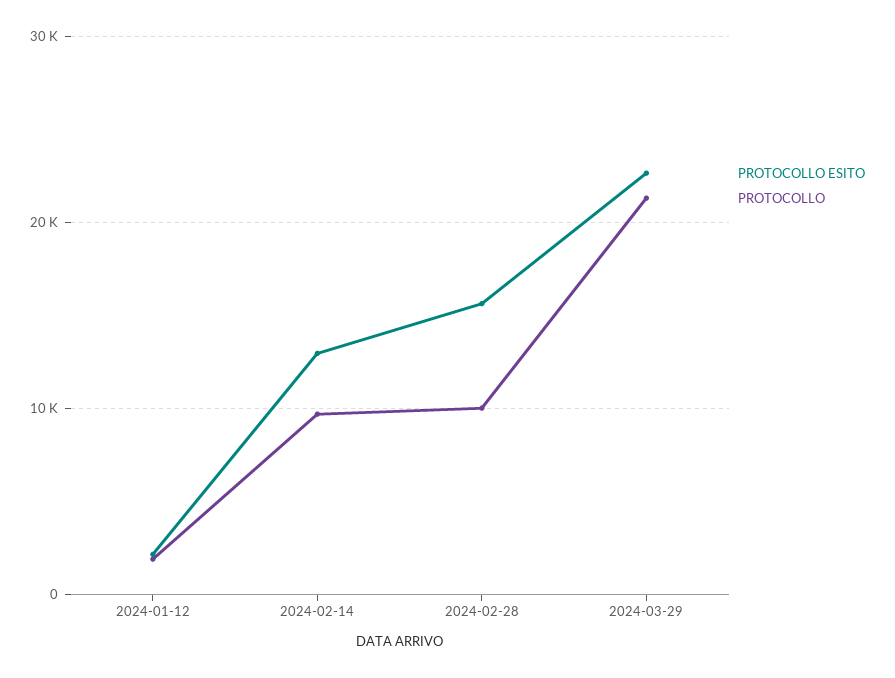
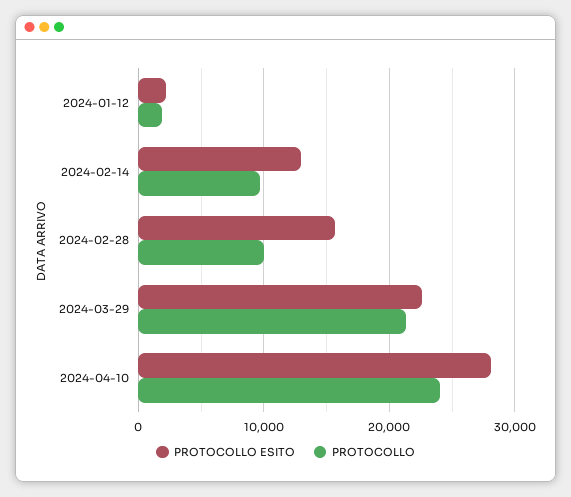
PROTOCOLLO ESITO, 2024-04-10: none -> 28000
PROTOCOLLO, 2024-04-10: none -> 24000

